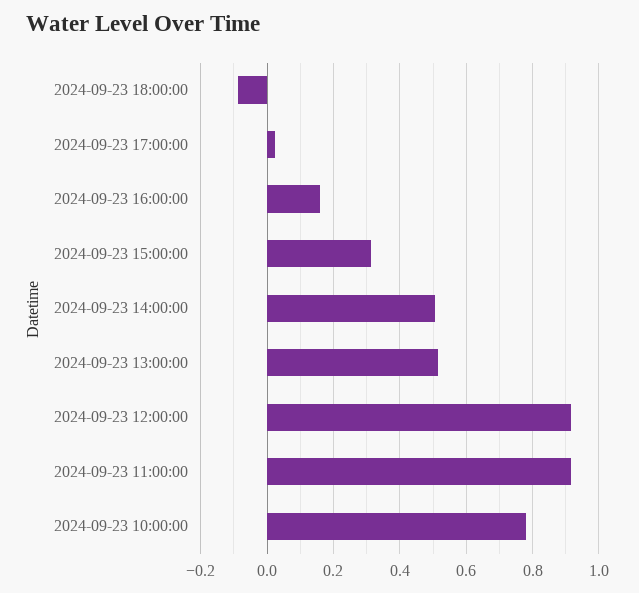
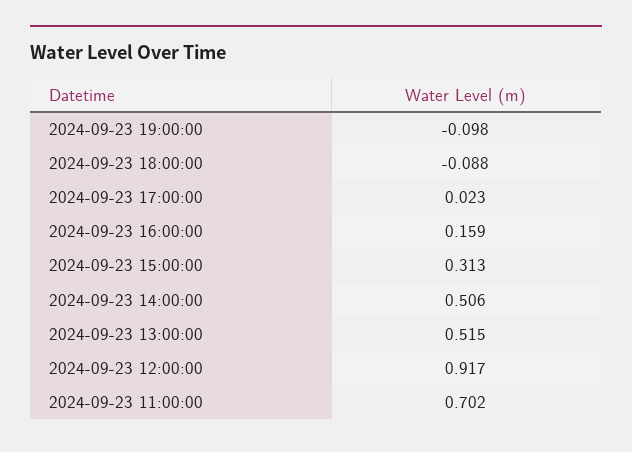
2024-09-23 11:00:00: 0.92 -> 0.702
2024-09-23 10:00:00: 0.78 -> none
2024-09-23 19:00:00: none -> -0.098

